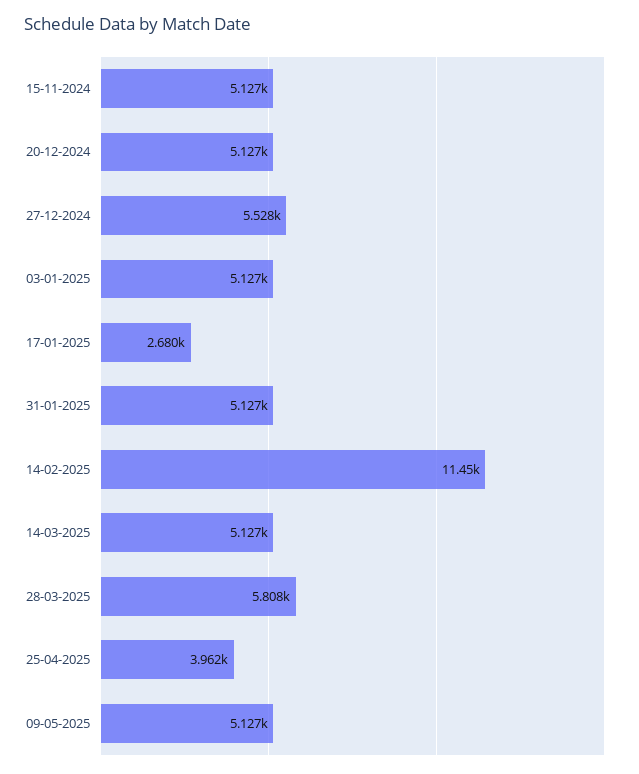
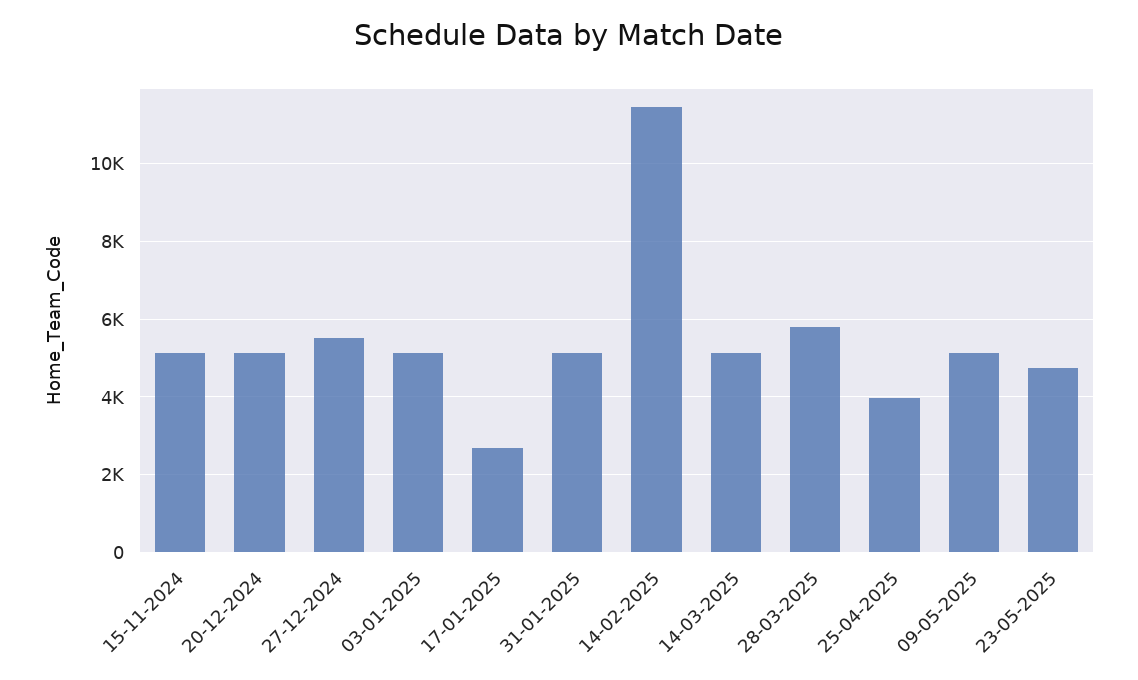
23-05-2025: none -> 4800

